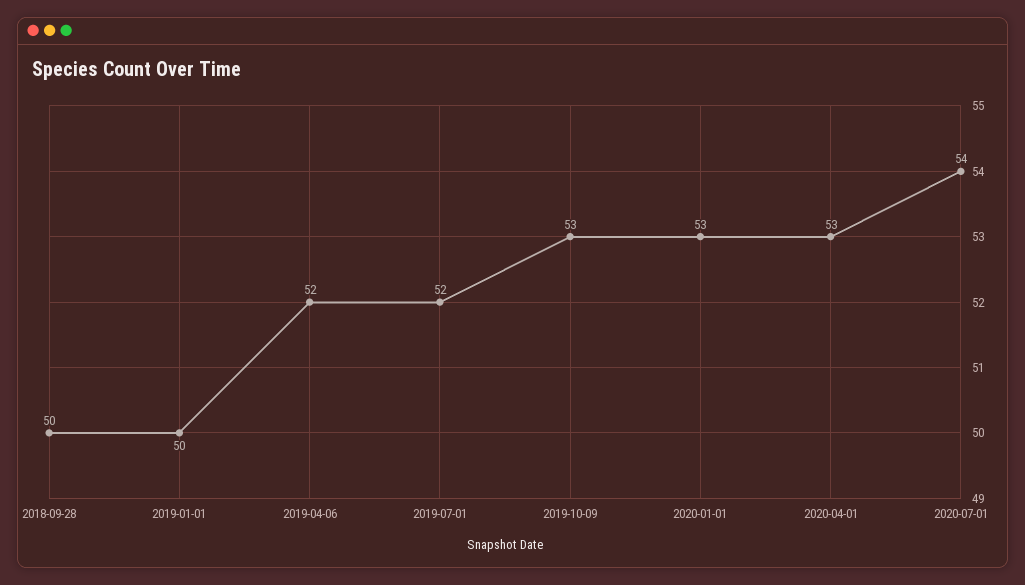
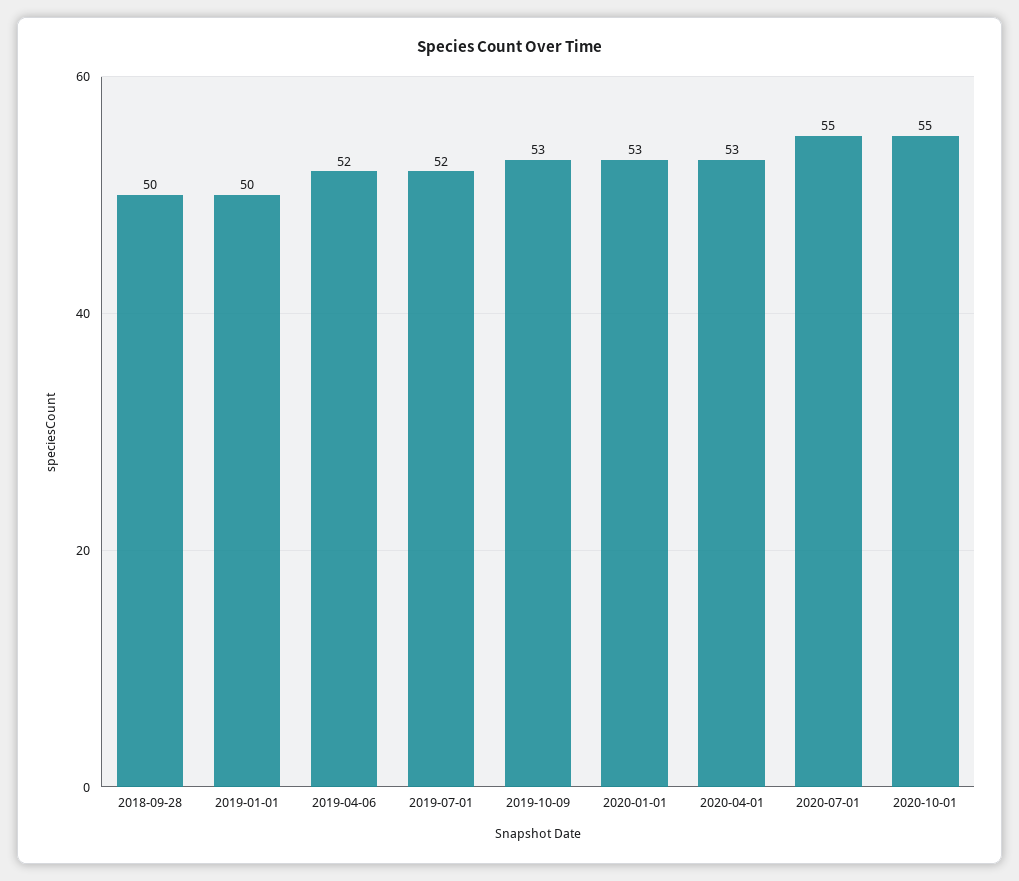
2020-07-01: 54 -> 55
2020-10-01: none -> 55

